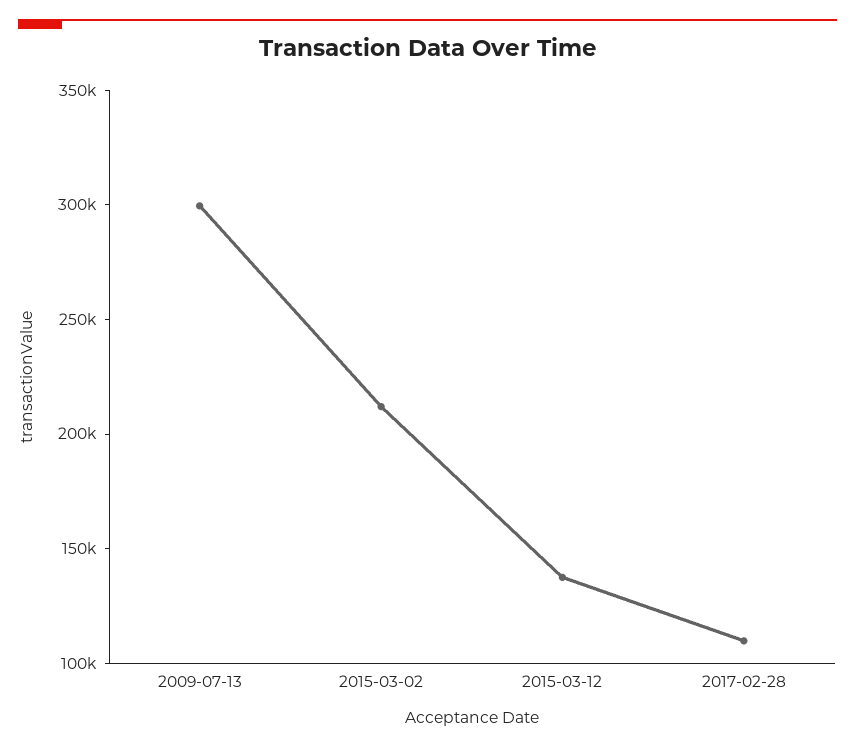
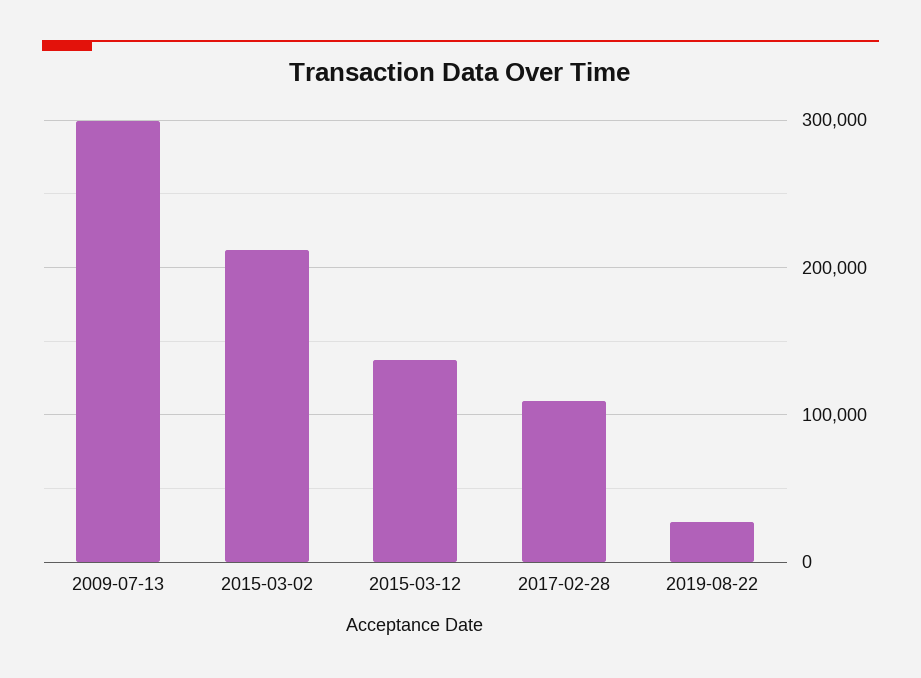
2019-08-22: none -> 30000

